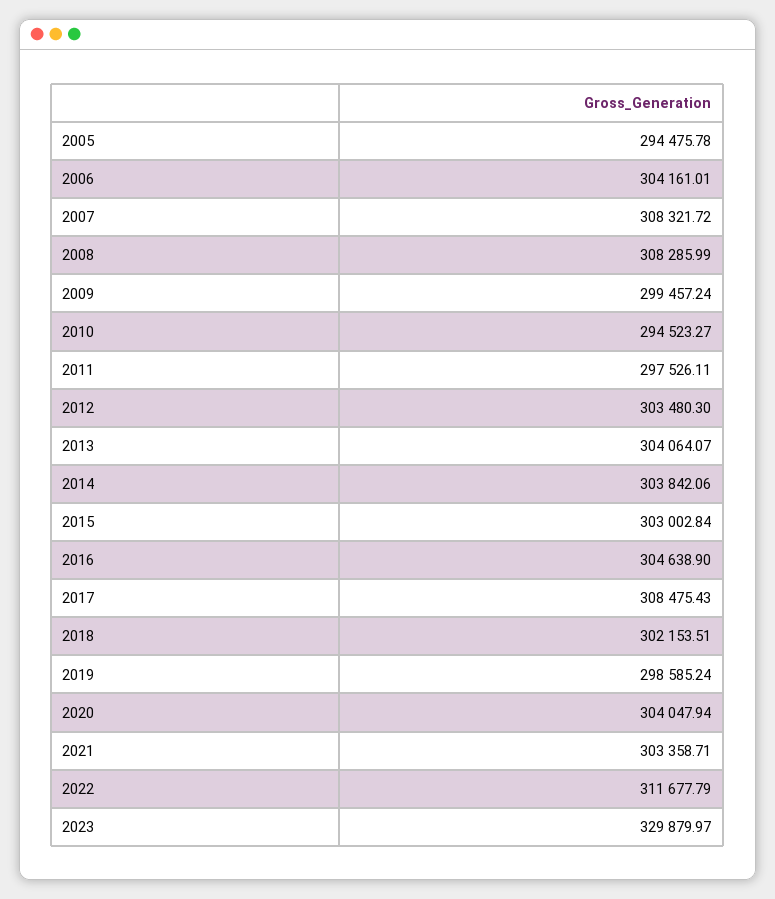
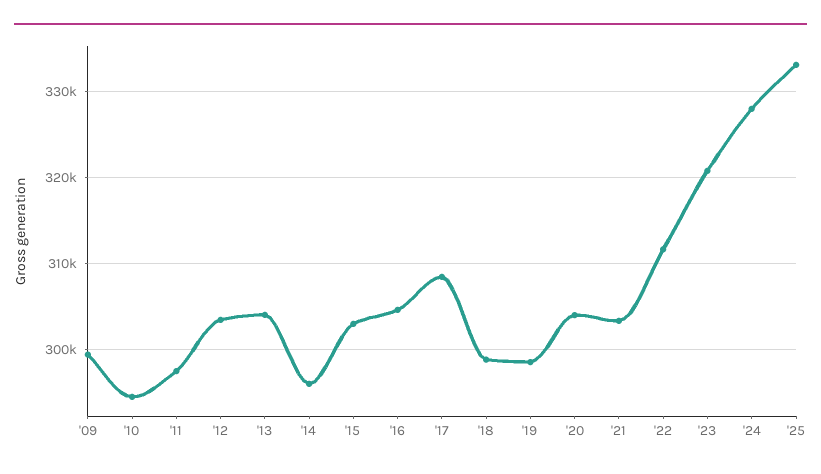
2005: 294475.78 -> none
2006: 304161.01 -> none
2007: 308321.72 -> none
2008: 308285.99 -> none
2014: 303842.06 -> 296000
2018: 302153.51 -> 299000
2023: 329879.97 -> 321000
'24: none -> 328000
'25: none -> 333000

